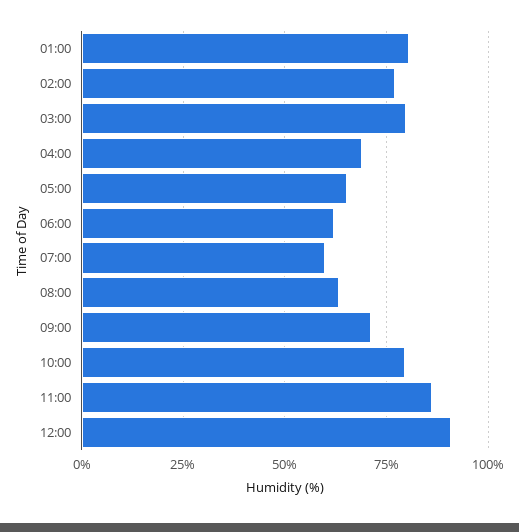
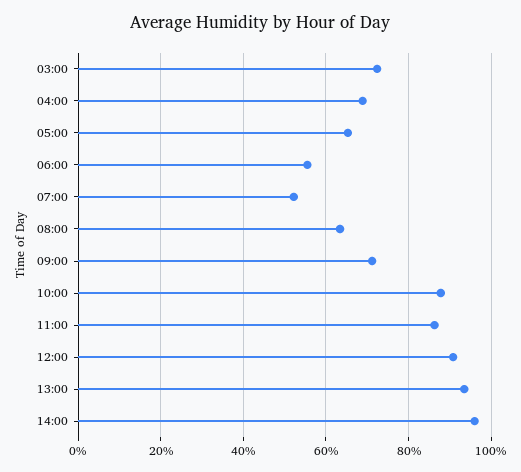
01:00: 80 -> none
02:00: 77.5 -> none
03:00: 80 -> 72
06:00: 62.5 -> 56
07:00: 60 -> 52
10:00: 80 -> 88
13:00: none -> 94
14:00: none -> 96

